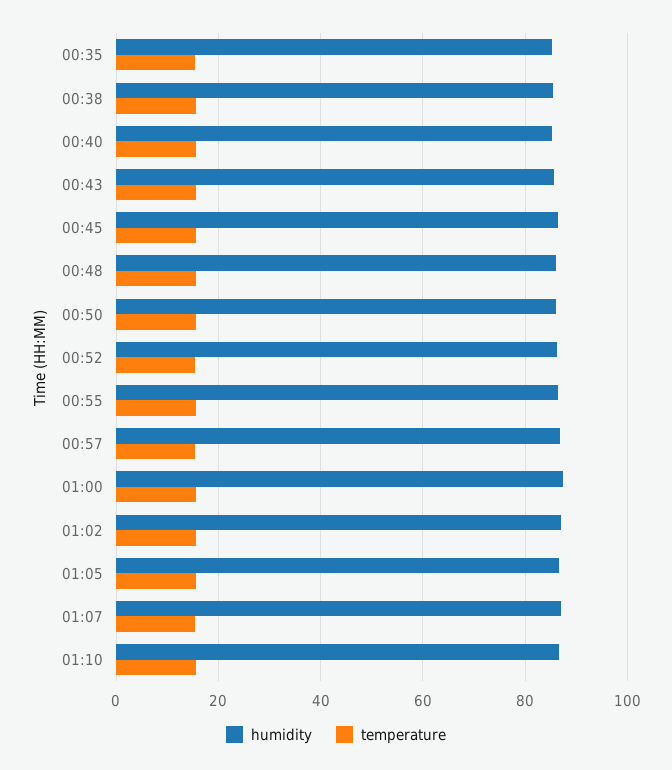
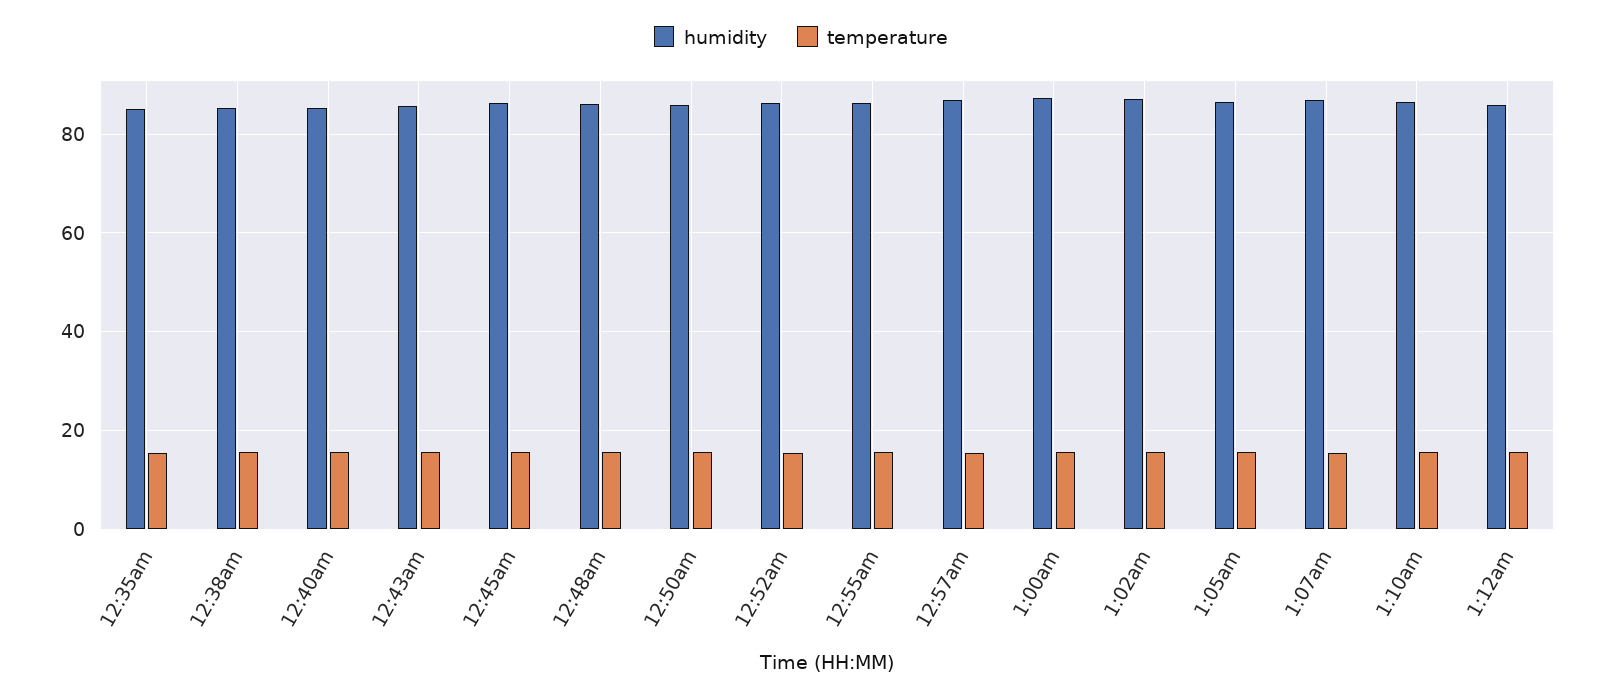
humidity, 1:12am: none -> 86
temperature, 1:12am: none -> 16

